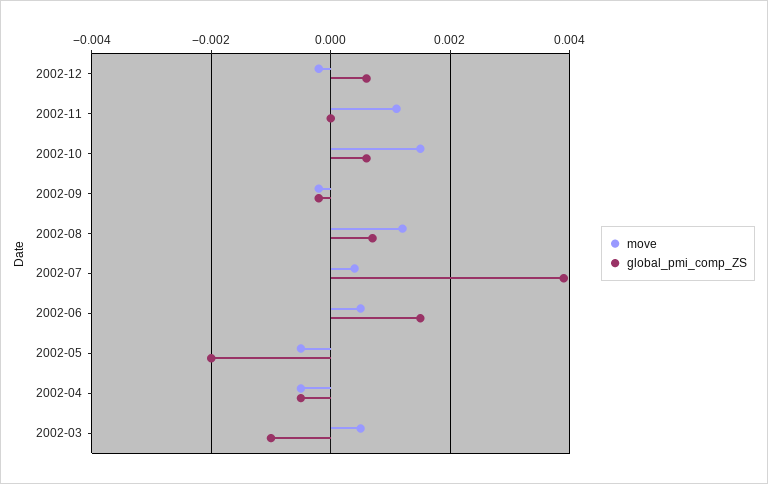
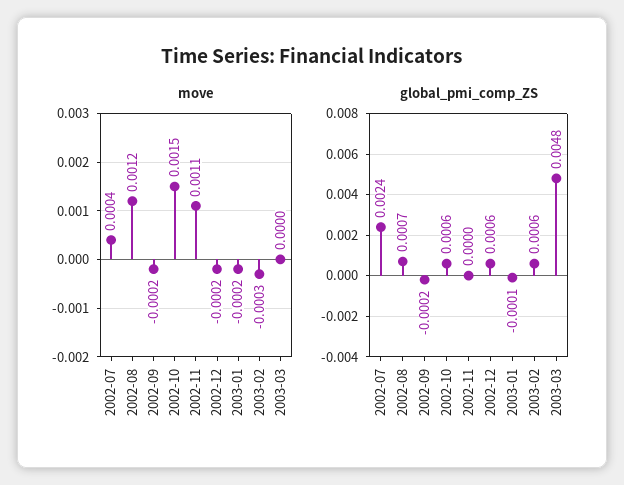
global_pmi_comp_ZS, 2002-07: 0.004 -> 0.0024
move, 2002-06: 0.0005 -> none
global_pmi_comp_ZS, 2002-06: 0.0015 -> none
move, 2002-05: -0.0005 -> none
global_pmi_comp_ZS, 2002-05: -0.002 -> none
move, 2002-04: -0.0005 -> none
global_pmi_comp_ZS, 2002-04: -0.0005 -> none
move, 2002-03: 0.0005 -> none
global_pmi_comp_ZS, 2002-03: -0.001 -> none
move, 2003-01: none -> -0.0002
move, 2003-02: none -> -0.0003
move, 2003-03: none -> 0
global_pmi_comp_ZS, 2003-01: none -> -0.0001
global_pmi_comp_ZS, 2003-02: none -> 0.0006
global_pmi_comp_ZS, 2003-03: none -> 0.0048

